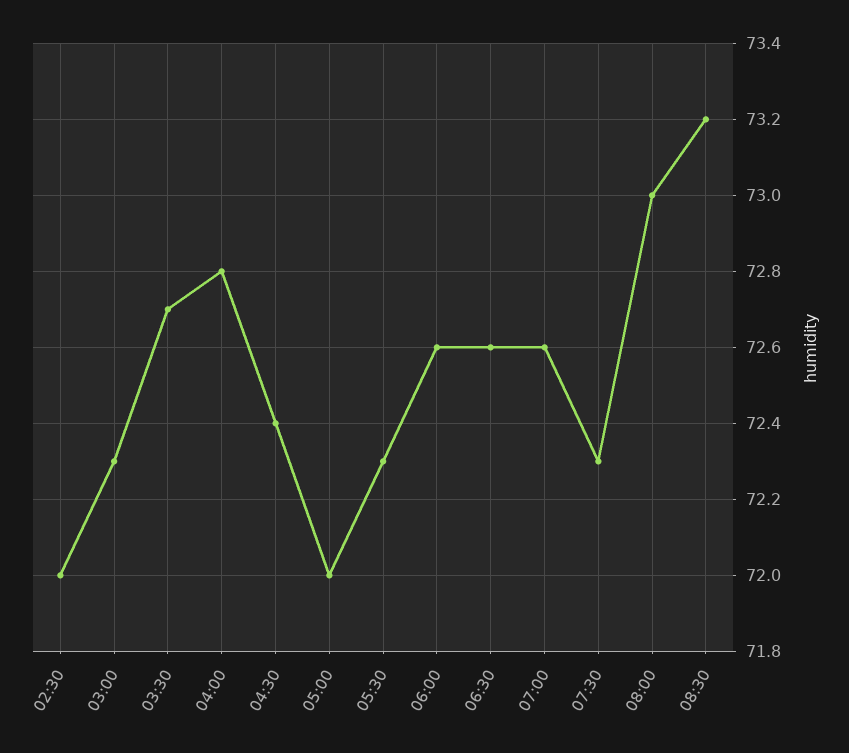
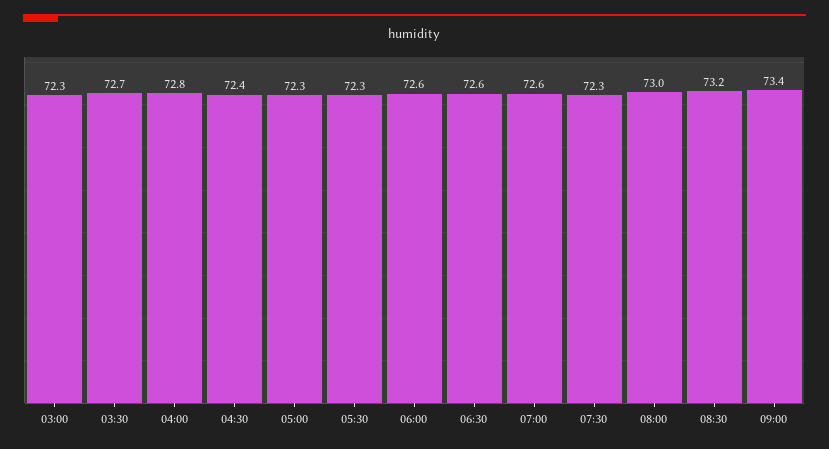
02:30: 72 -> none
05:00: 72 -> 72.3
09:00: none -> 73.4

